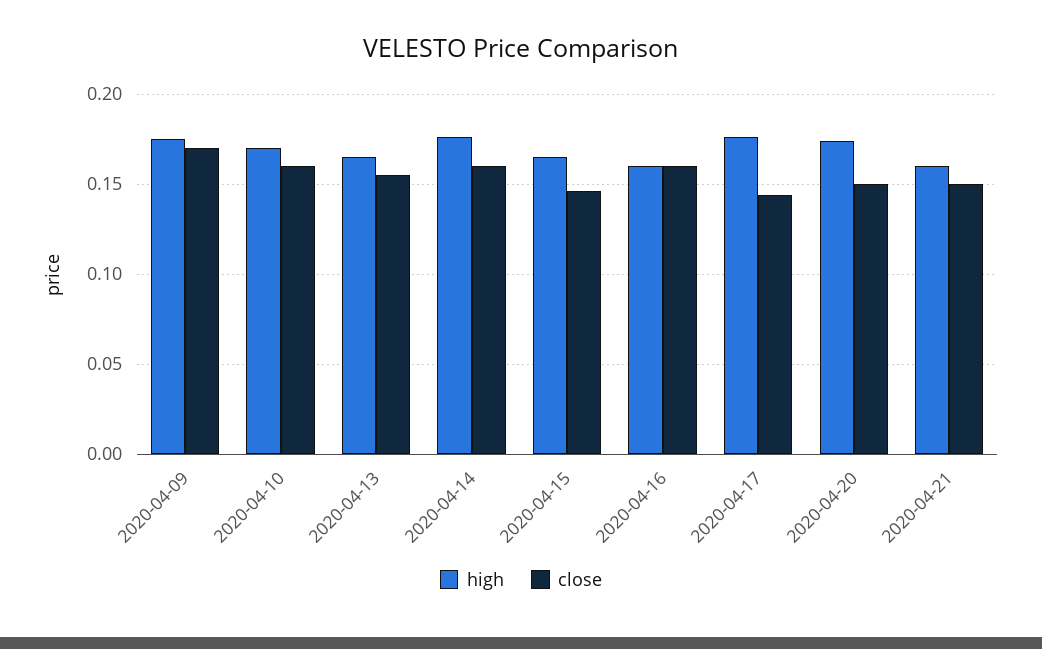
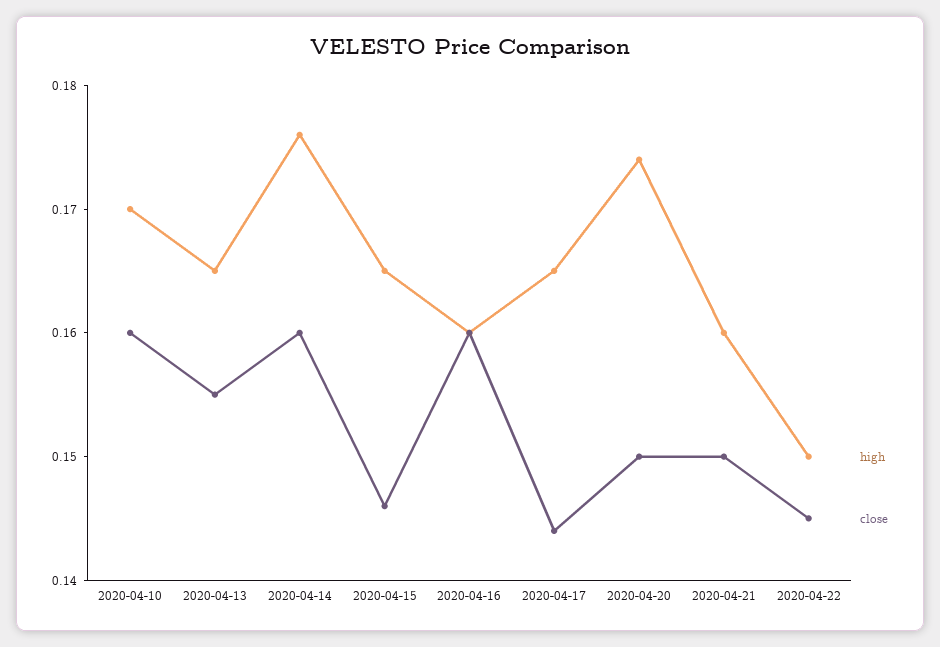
high, 2020-04-09: 0.175 -> none
close, 2020-04-09: 0.17 -> none
high, 2020-04-17: 0.175 -> 0.165
high, 2020-04-22: none -> 0.15
close, 2020-04-22: none -> 0.145

